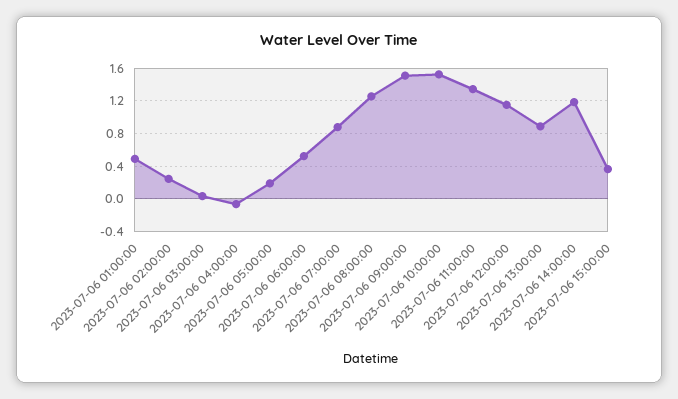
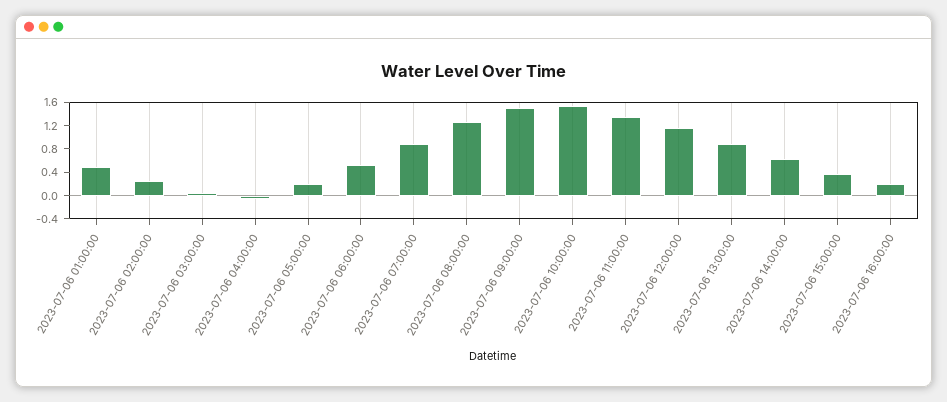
2023-07-06 14:00:00: 1.2 -> 0.6
2023-07-06 16:00:00: none -> 0.2

